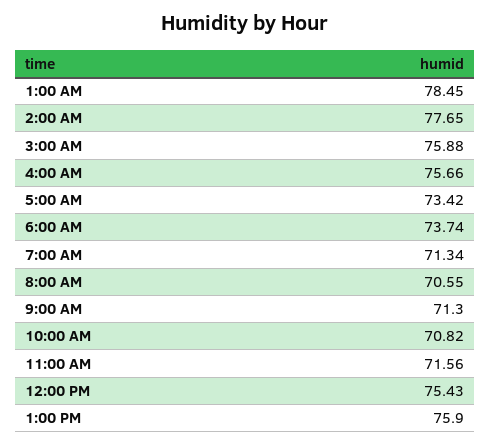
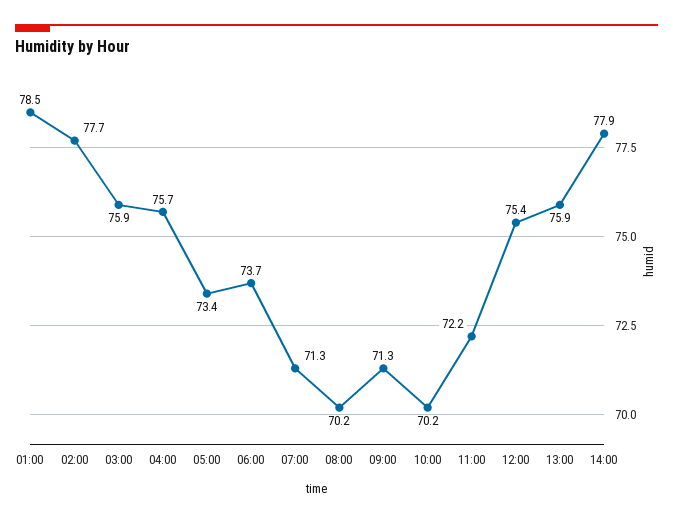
8:00 AM: 70.55 -> 70.2
10:00 AM: 70.82 -> 70.2
11:00 AM: 71.56 -> 72.2
14:00: none -> 77.9

